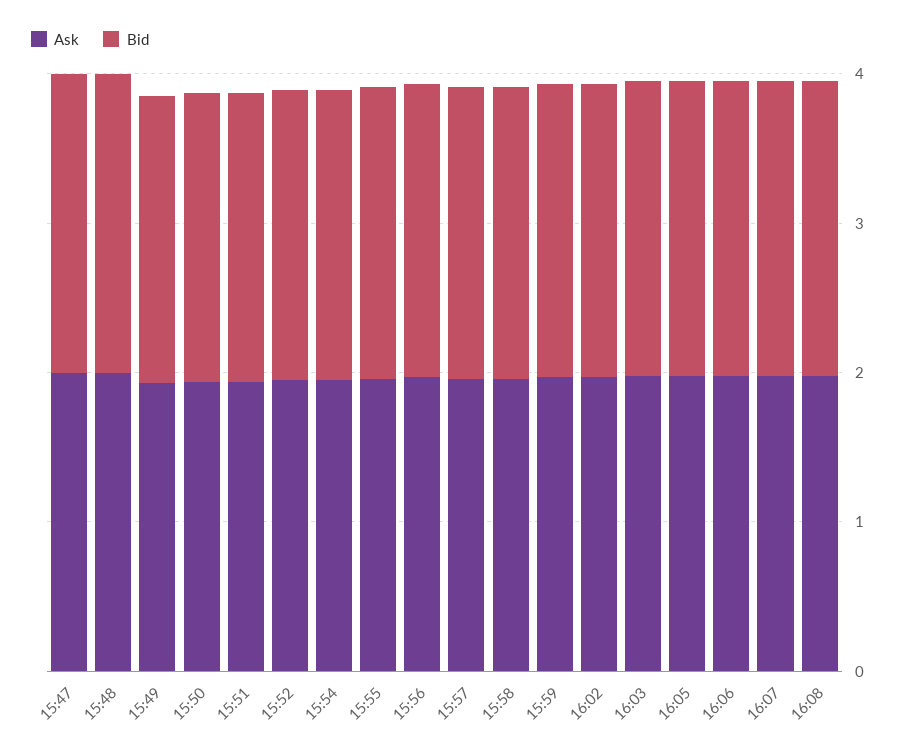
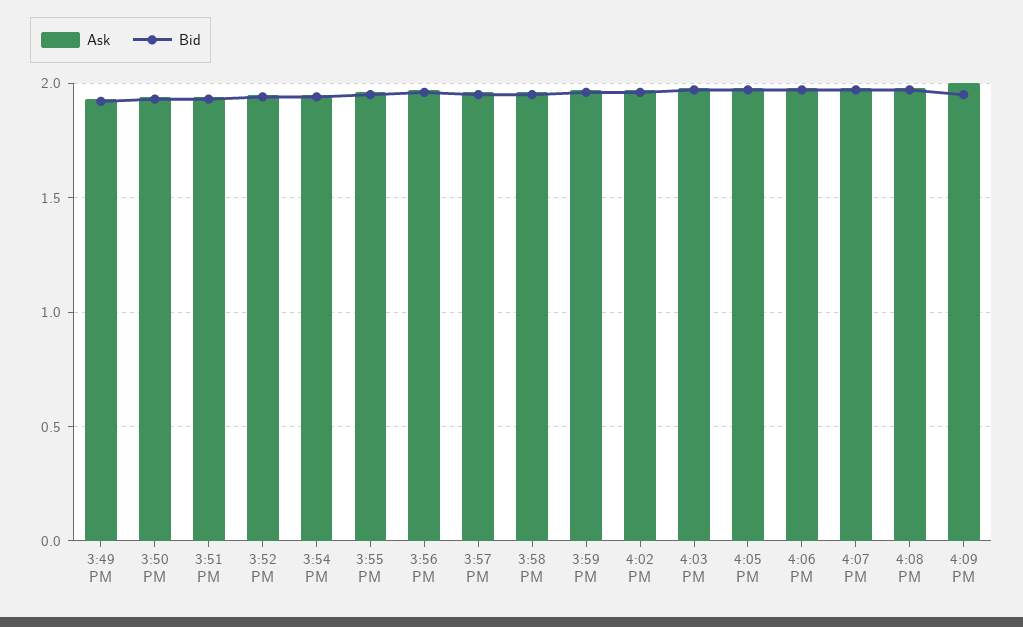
Ask, 15:47: 2 -> none
Bid, 15:47: 2 -> none
Ask, 15:48: 2 -> none
Bid, 15:48: 2 -> none
Ask, 4:09 PM: none -> 2
Bid, 4:09 PM: none -> 1.95

